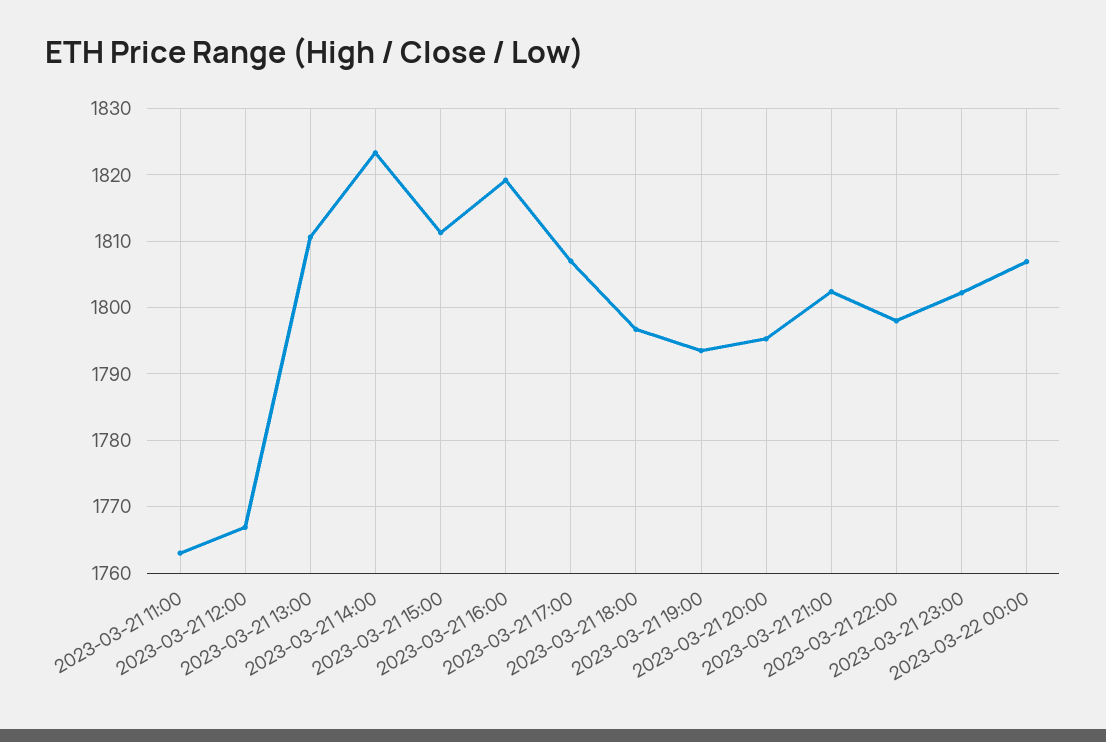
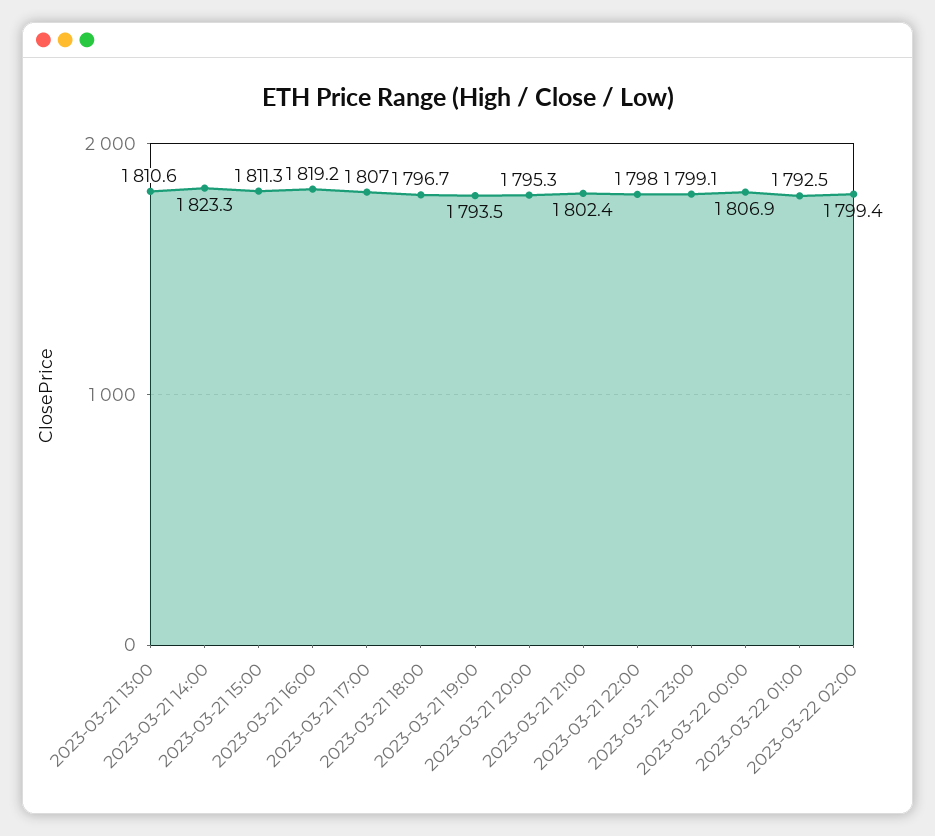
2023-03-21 11:00: 1763 -> none
2023-03-21 12:00: 1767 -> none
2023-03-21 23:00: 1802 -> 1799.1
2023-03-22 01:00: none -> 1792.5
2023-03-22 02:00: none -> 1799.4

